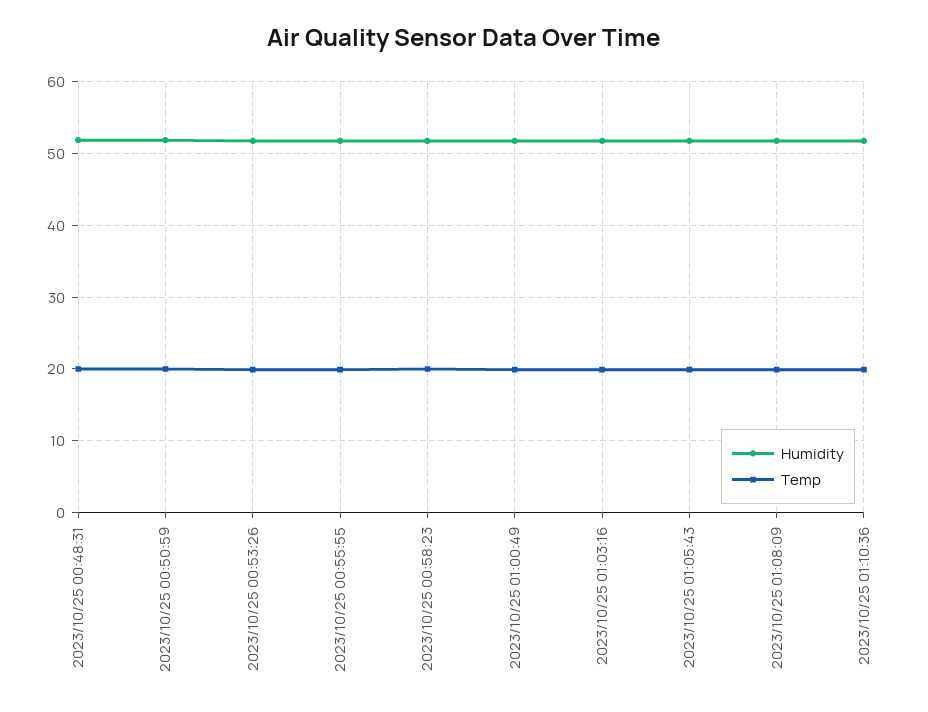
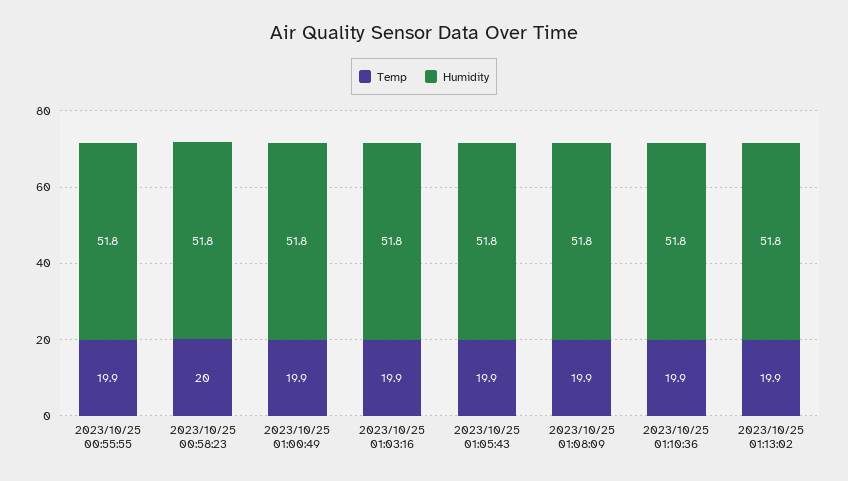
Humidity, 2023/10/25 00:48:31: 52 -> none
Temp, 2023/10/25 00:48:31: 20 -> none
Humidity, 2023/10/25 00:50:59: 52 -> none
Temp, 2023/10/25 00:50:59: 20 -> none
Humidity, 2023/10/25 00:53:26: 52 -> none
Temp, 2023/10/25 00:53:26: 20 -> none
Temp, 2023/10/25 01:13:02: none -> 19.9
Humidity, 2023/10/25 01:13:02: none -> 51.8

